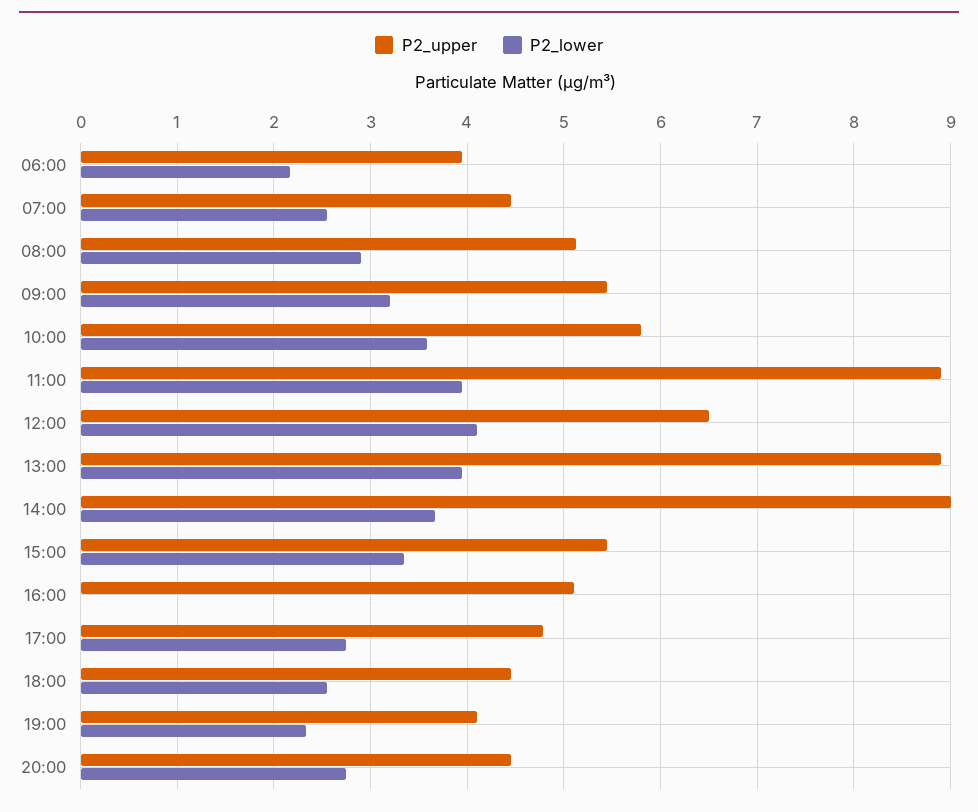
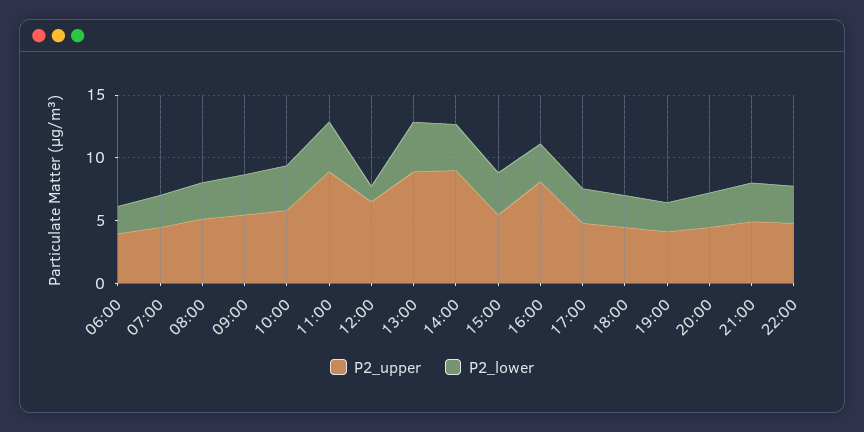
P2_lower, 12:00: 4.1 -> 1
P2_upper, 16:00: 5.1 -> 8
P2_lower, 16:00: 0 -> 3
P2_upper, 21:00: none -> 5
P2_lower, 21:00: none -> 3
P2_upper, 22:00: none -> 5
P2_lower, 22:00: none -> 3

